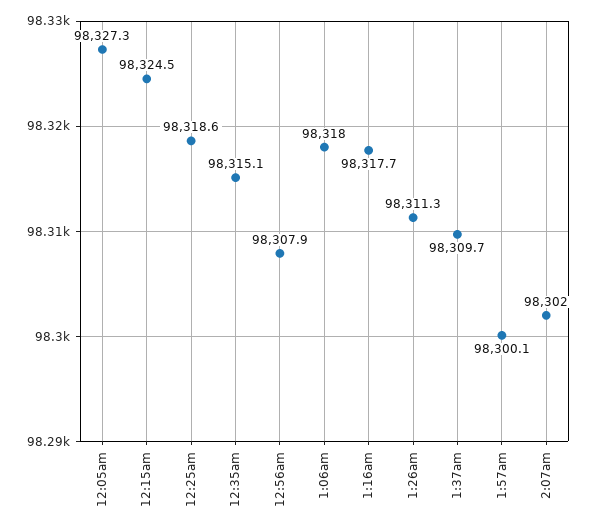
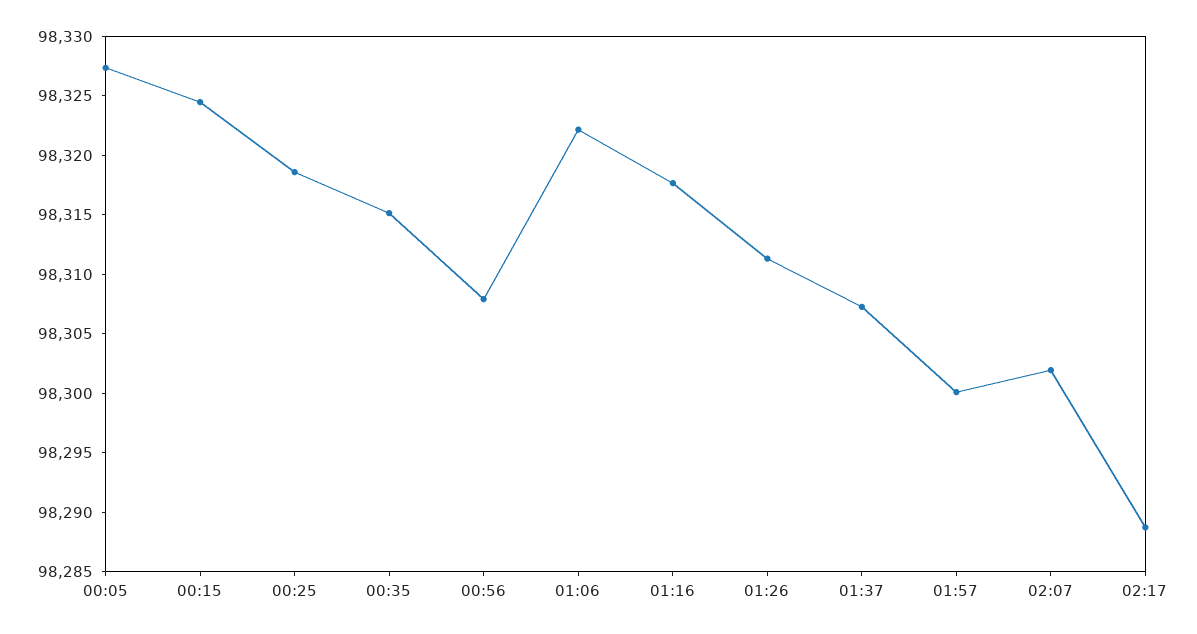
1:06am: 98318 -> 98322
1:37am: 98309.7 -> 98307
02:17: none -> 98289

